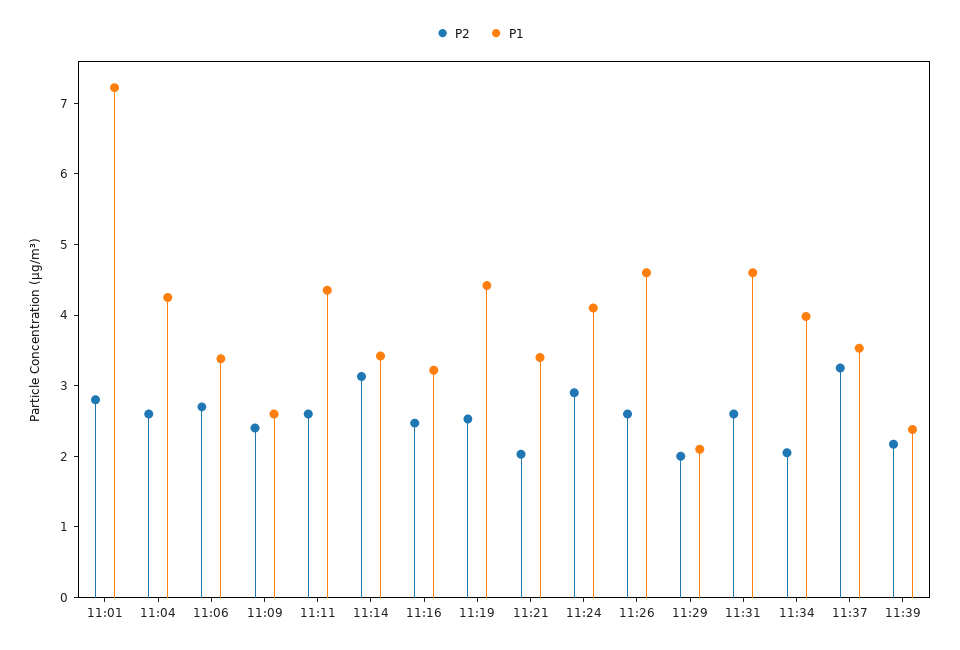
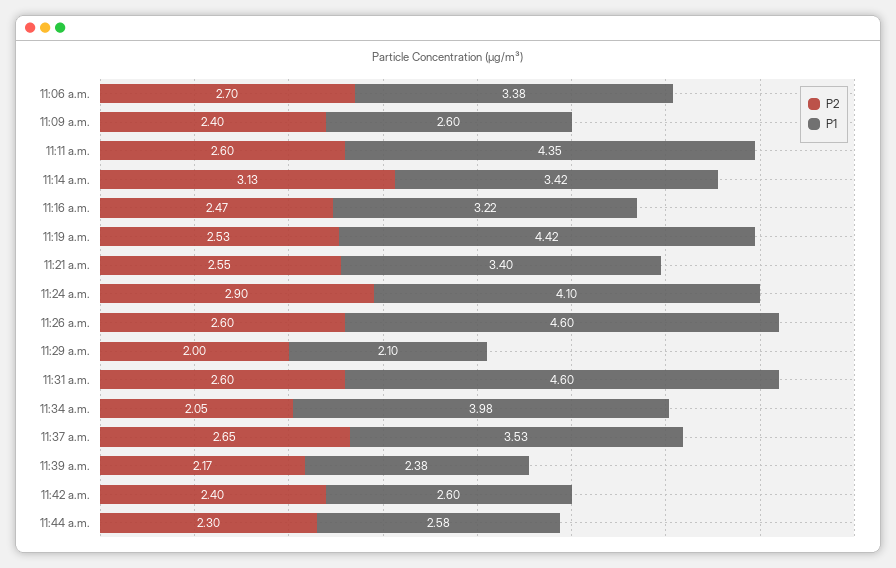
P2, 11:01: 2.8 -> none
P1, 11:01: 7.2 -> none
P2, 11:04: 2.6 -> none
P1, 11:04: 4.2 -> none
P2, 11:21: 2 -> 2.55
P2, 11:37: 3.2 -> 2.65
P2, 11:42 a.m.: none -> 2.4
P1, 11:42 a.m.: none -> 2.6
P2, 11:44 a.m.: none -> 2.3
P1, 11:44 a.m.: none -> 2.58

